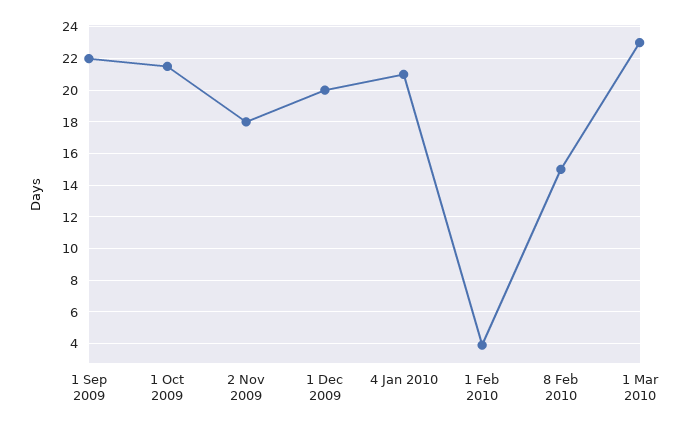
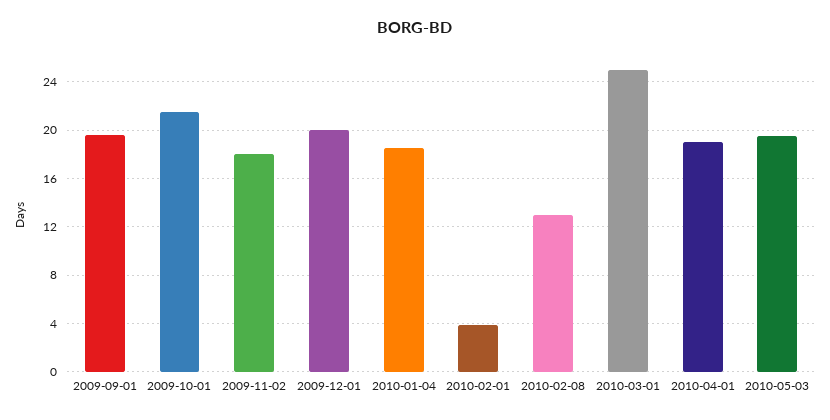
1 Sep 2009: 22 -> 19.5
4 Jan 2010: 21 -> 18.5
8 Feb 2010: 15 -> 13
1 Mar 2010: 23 -> 25
2010-04-01: none -> 19
2010-05-03: none -> 19.5

